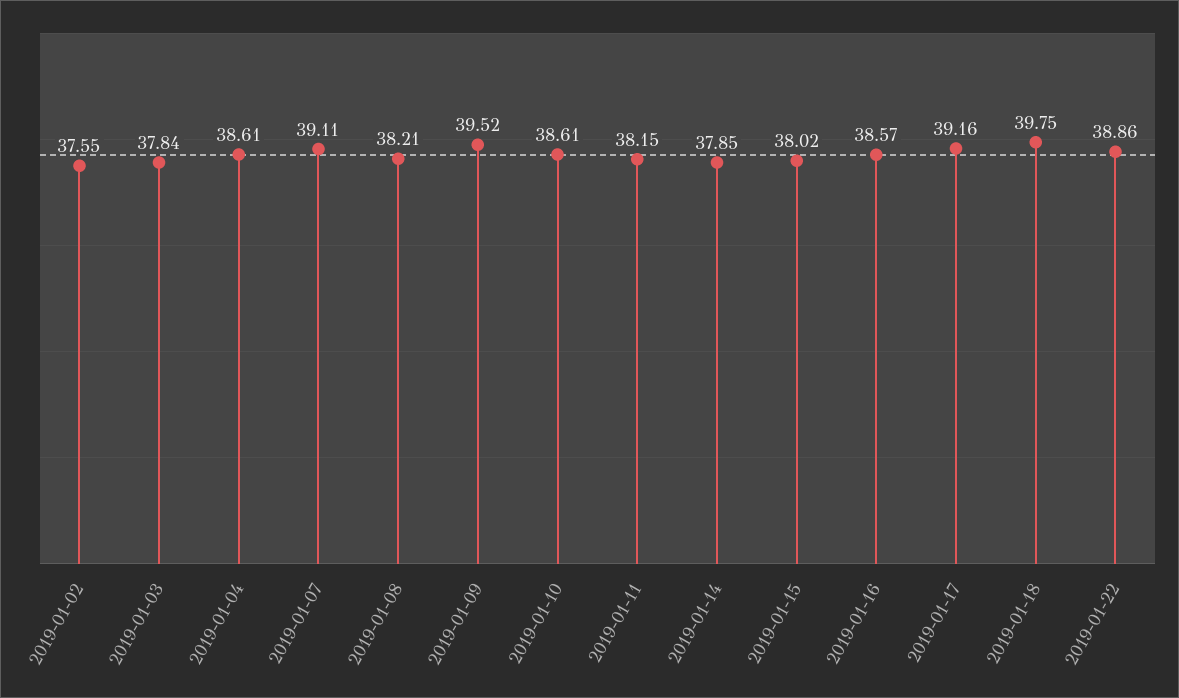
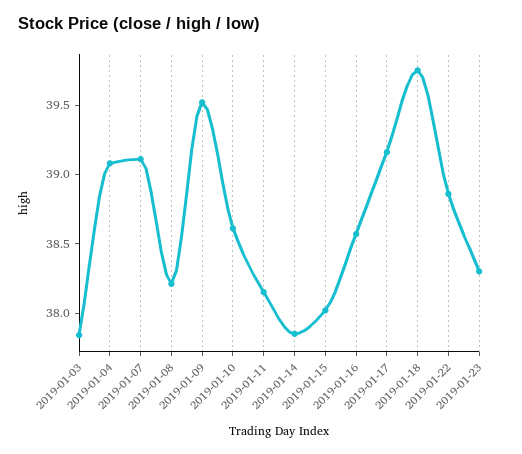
2019-01-02: 37.55 -> none
2019-01-04: 38.61 -> 39.1
2019-01-23: none -> 38.3

